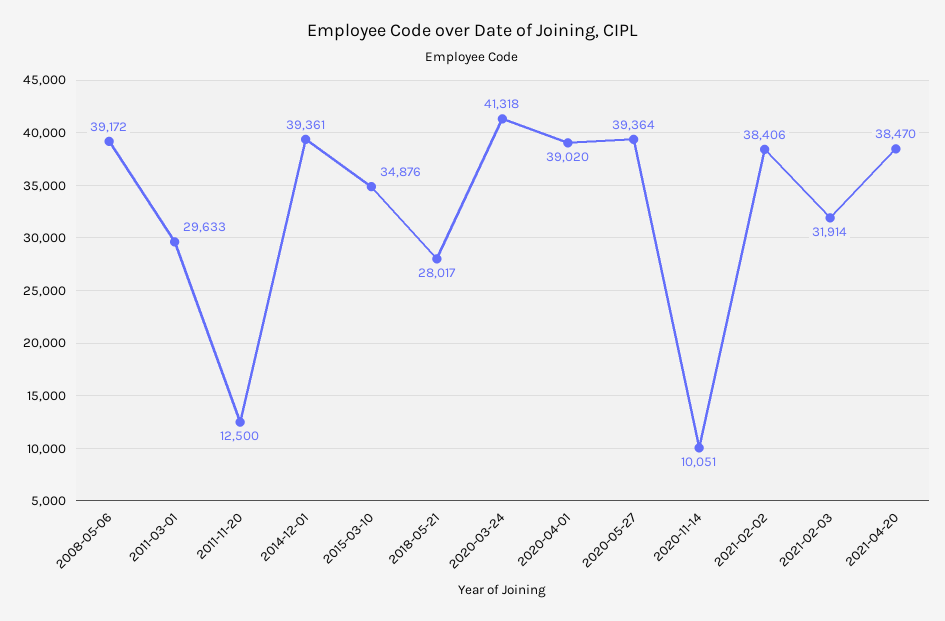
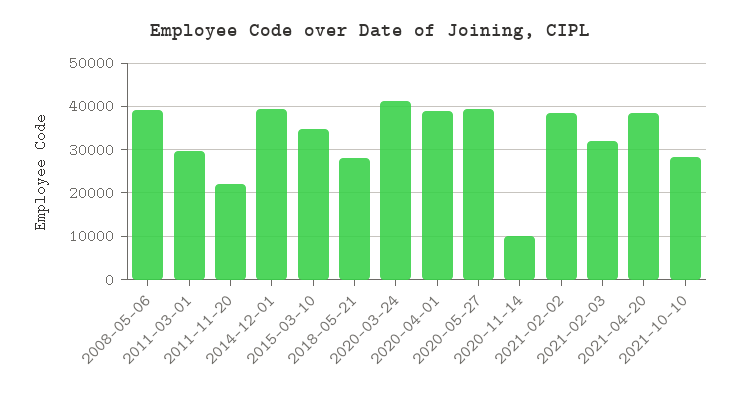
2011-11-20: 12500 -> 22000
2021-10-10: none -> 28000

